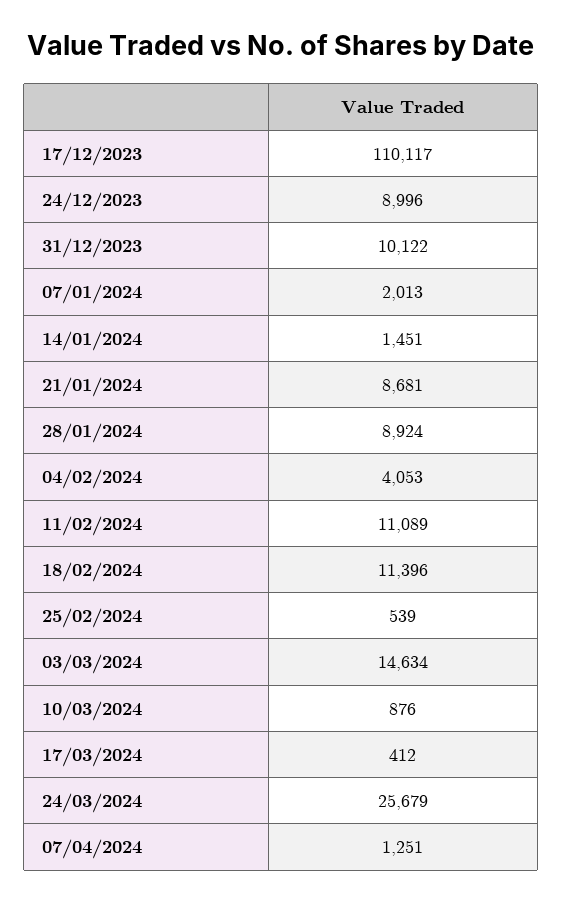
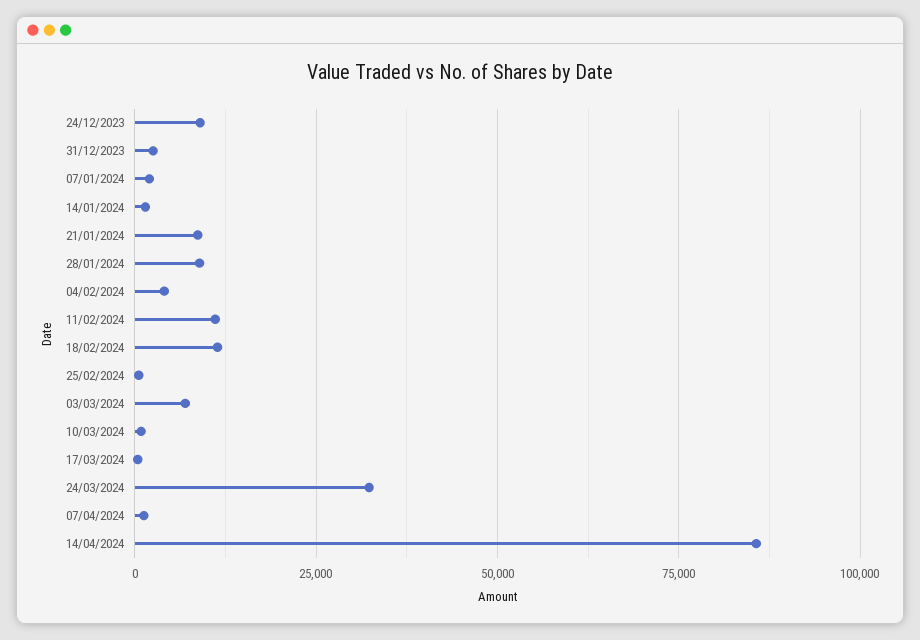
17/12/2023: 110117 -> none
31/12/2023: 10122 -> 2500
03/03/2024: 14634 -> 7500
24/03/2024: 25679 -> 32500
14/04/2024: none -> 85000

